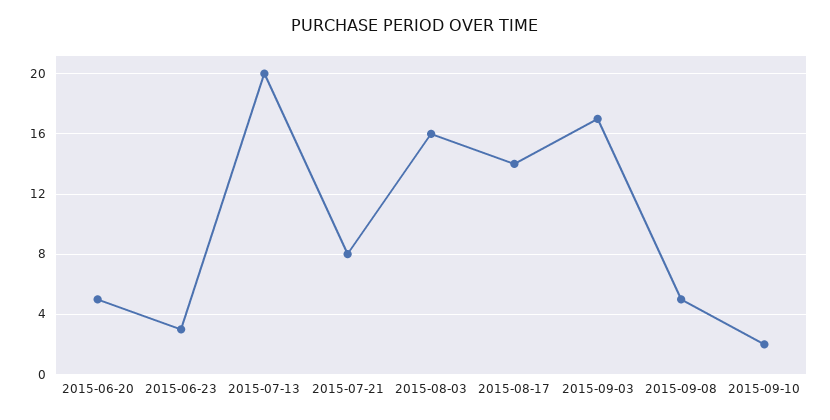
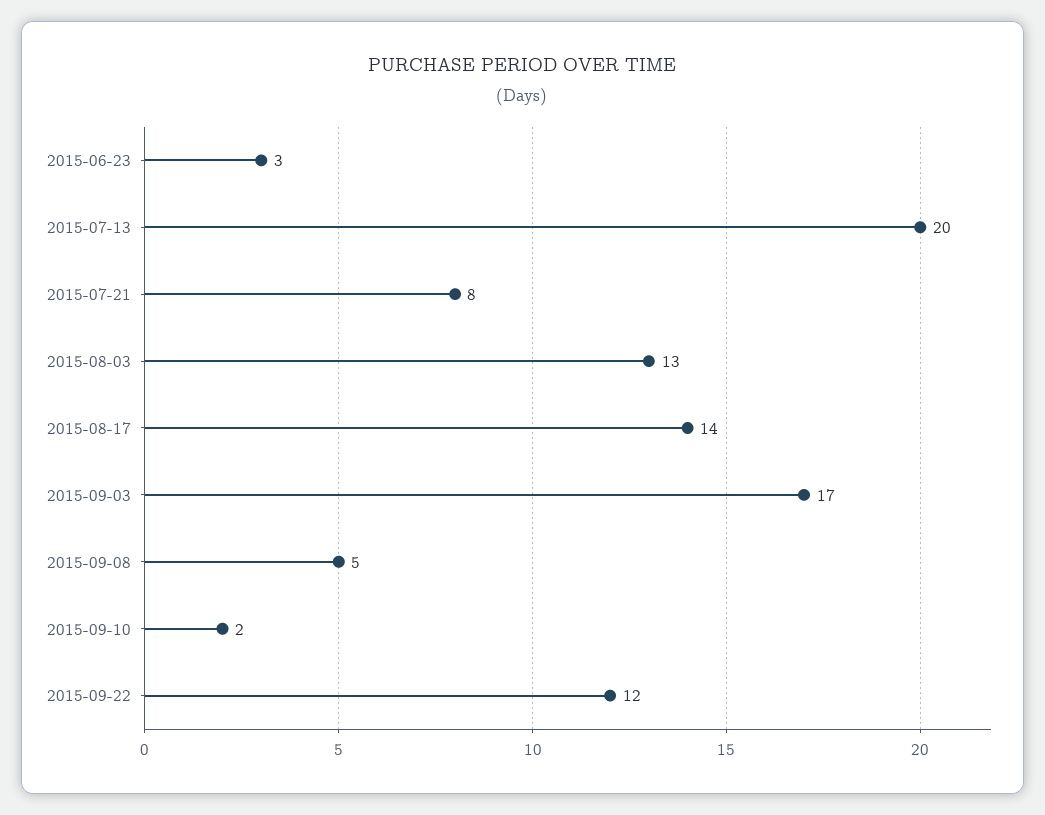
2015-06-20: 5 -> none
2015-08-03: 16 -> 13
2015-09-22: none -> 12

